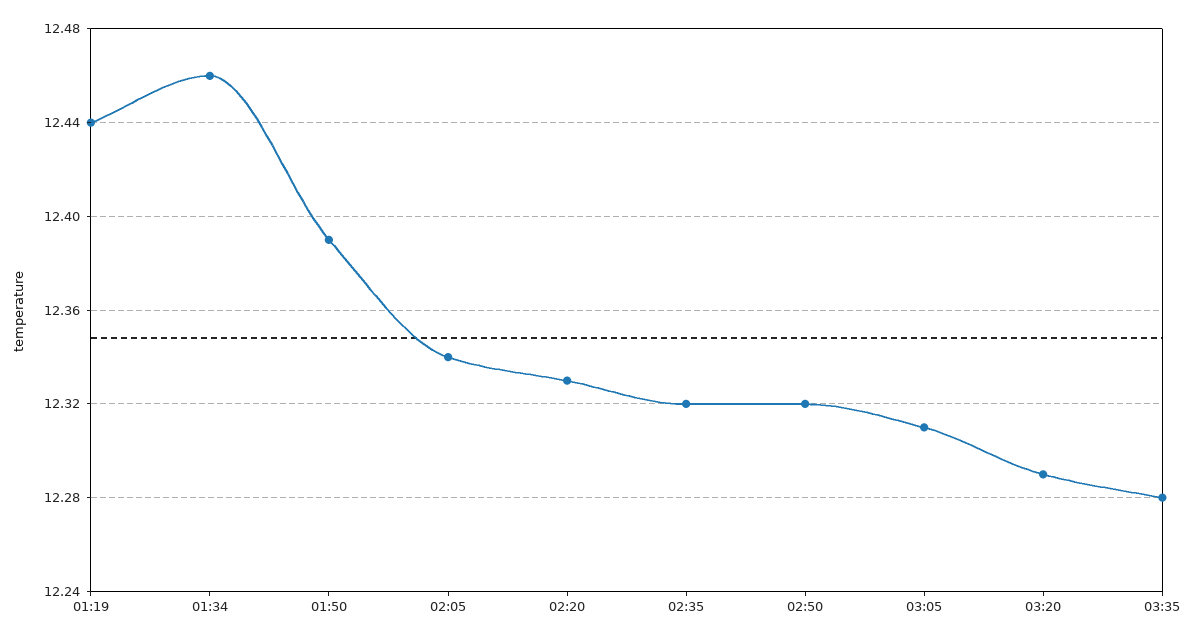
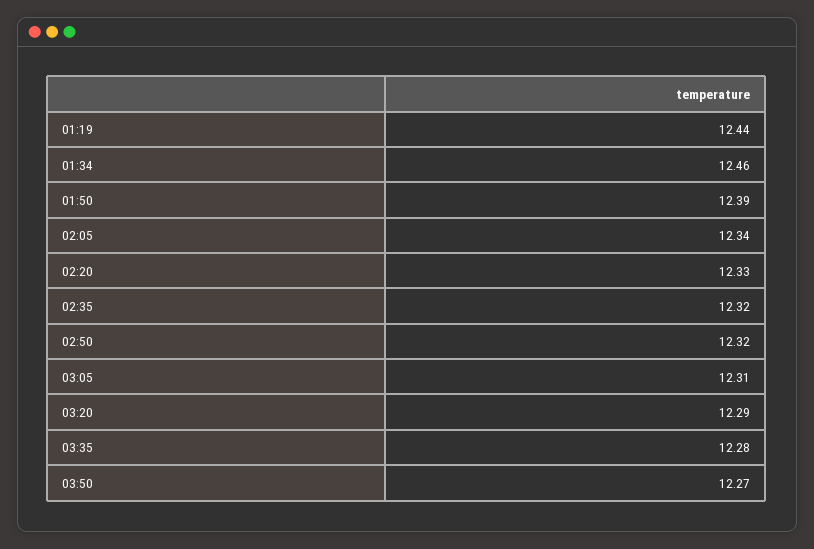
03:50: none -> 12.27

